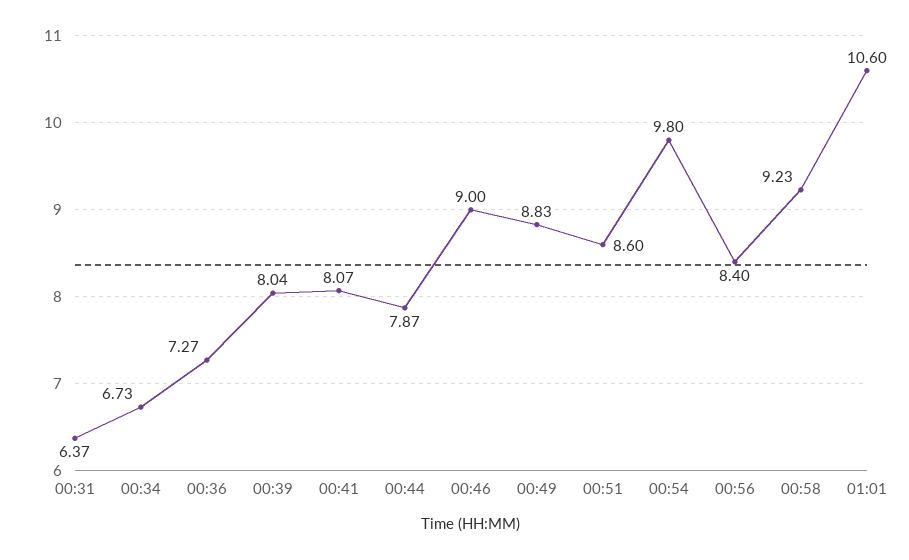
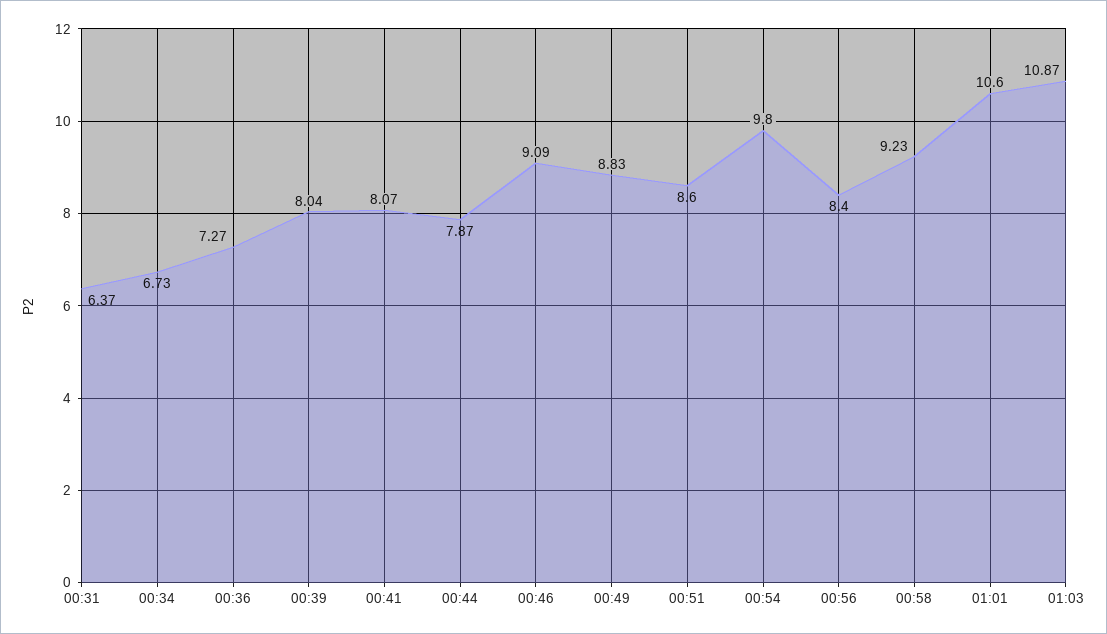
00:46: 9 -> 9.09
01:03: none -> 10.87

